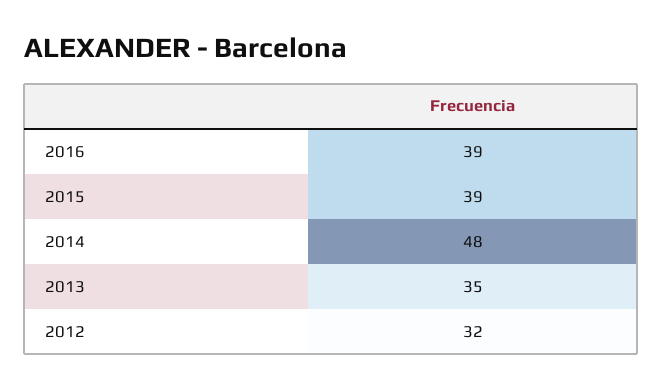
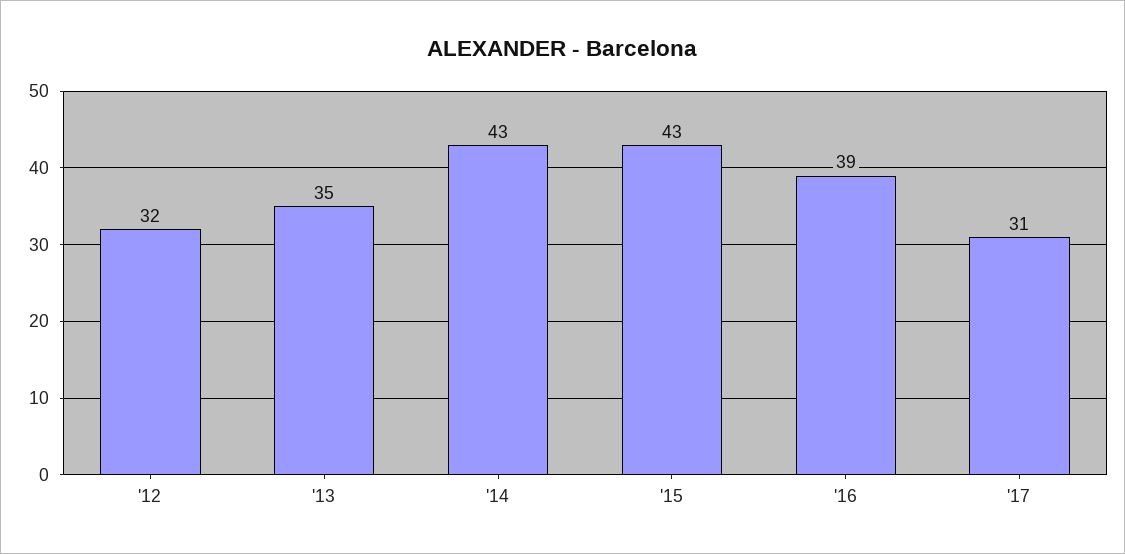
2015: 39 -> 43
2014: 48 -> 43
'17: none -> 31

